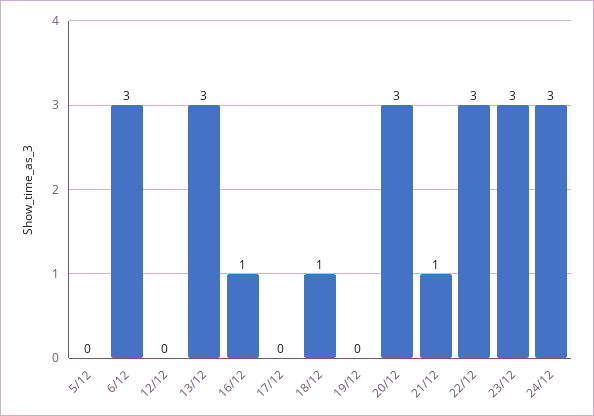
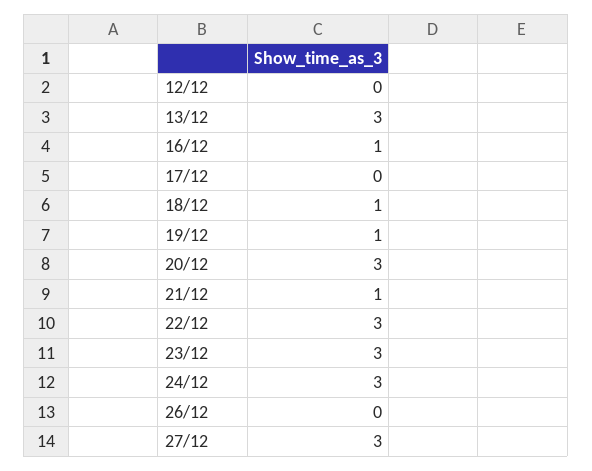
5/12: 0 -> none
6/12: 3 -> none
19/12: 0 -> 1
26/12: none -> 0
27/12: none -> 3

